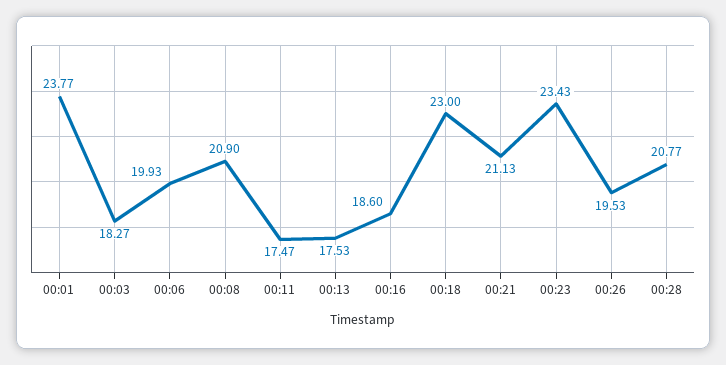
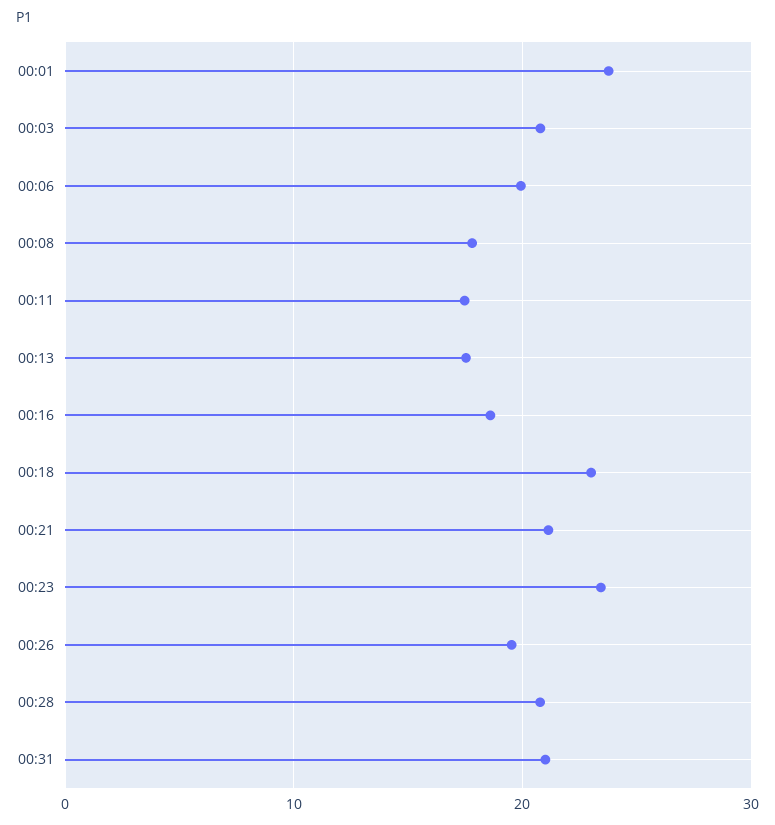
00:03: 18.27 -> 21
00:08: 20.9 -> 18
00:31: none -> 21

